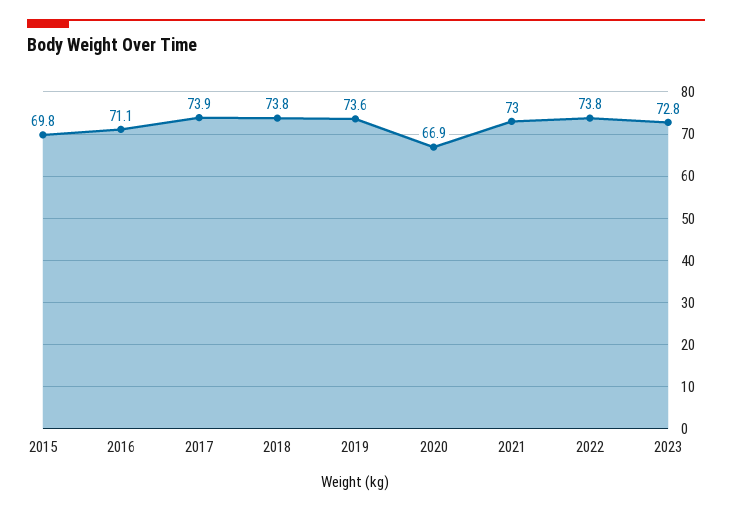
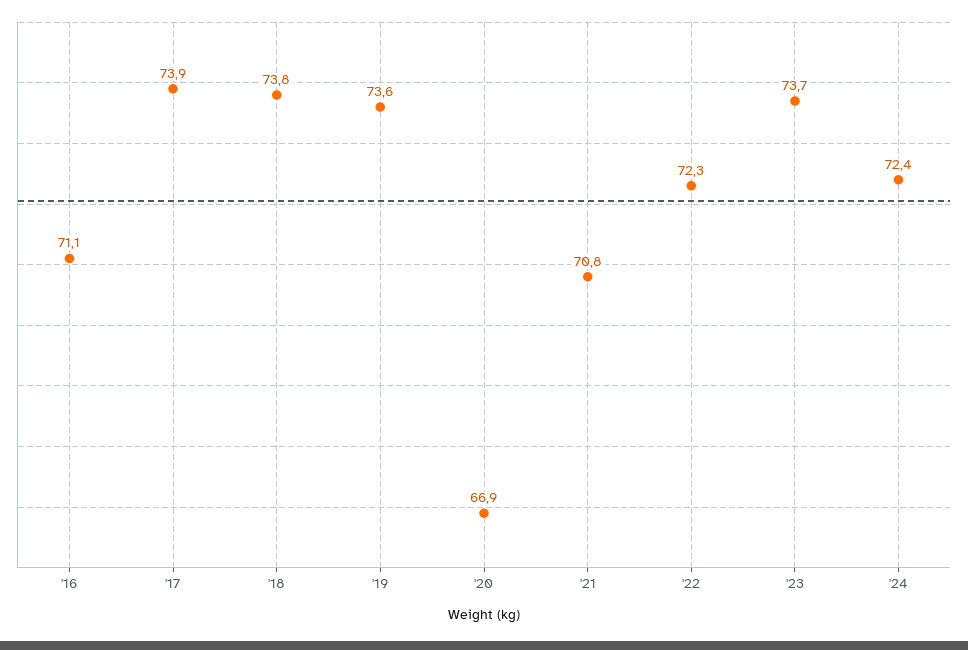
2015: 69.8 -> none
2021: 73 -> 70.8
2022: 73.8 -> 72.3
2023: 72.8 -> 73.7
'24: none -> 72.4

